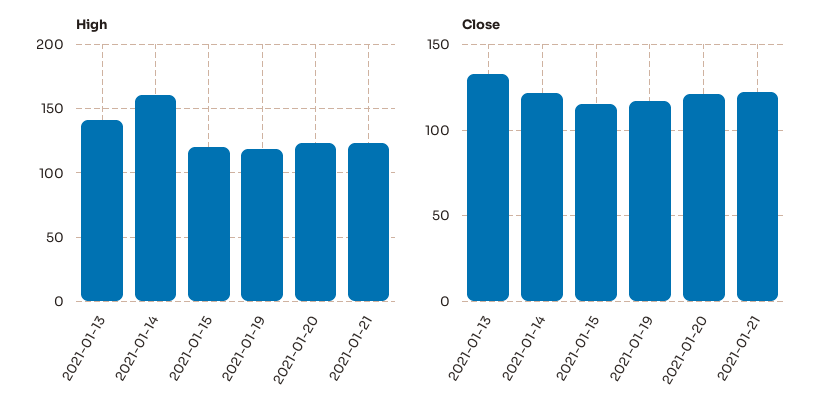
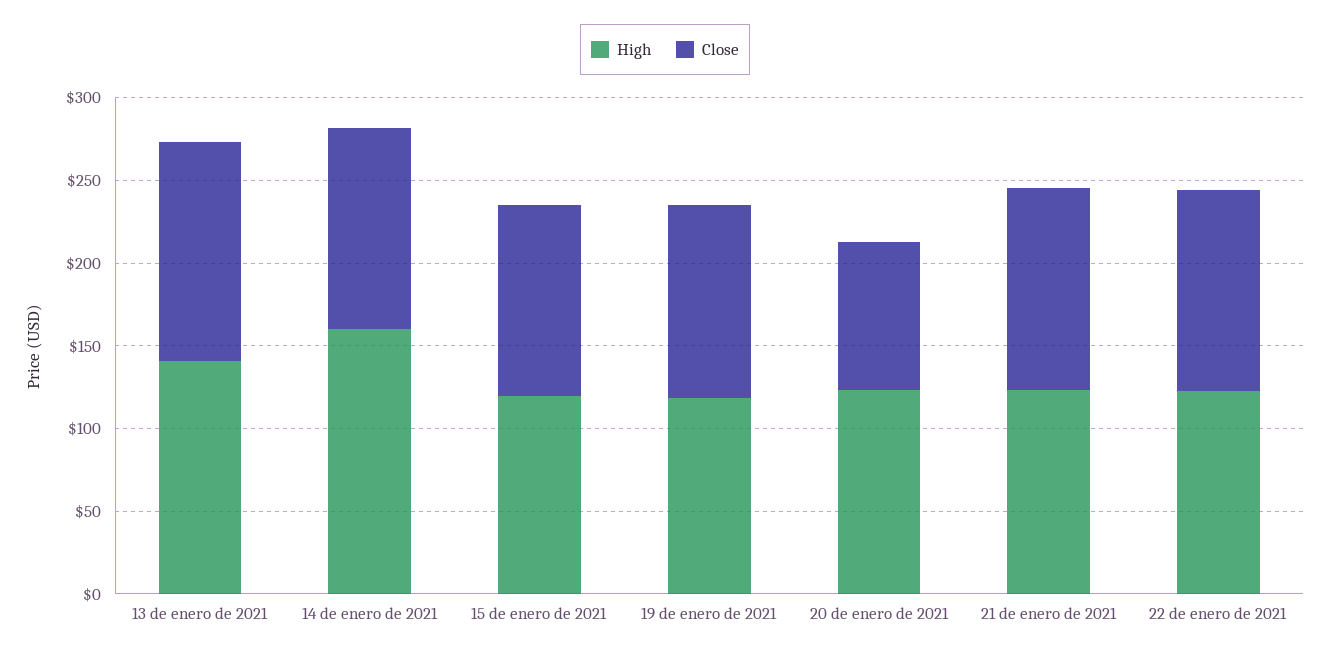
Close, 2021-01-20: 120 -> 90
High, 22 de enero de 2021: none -> 120
Close, 22 de enero de 2021: none -> 120

